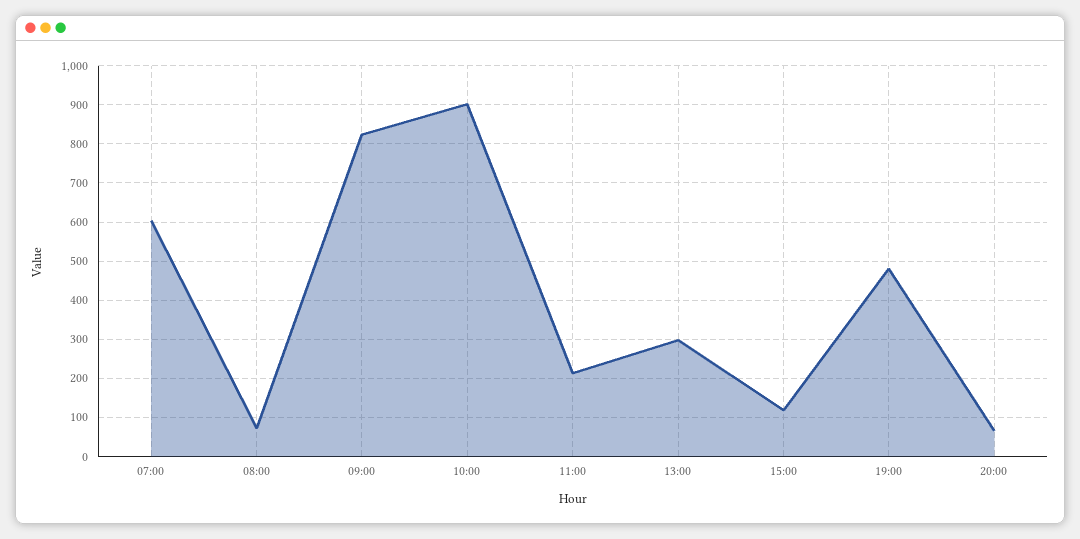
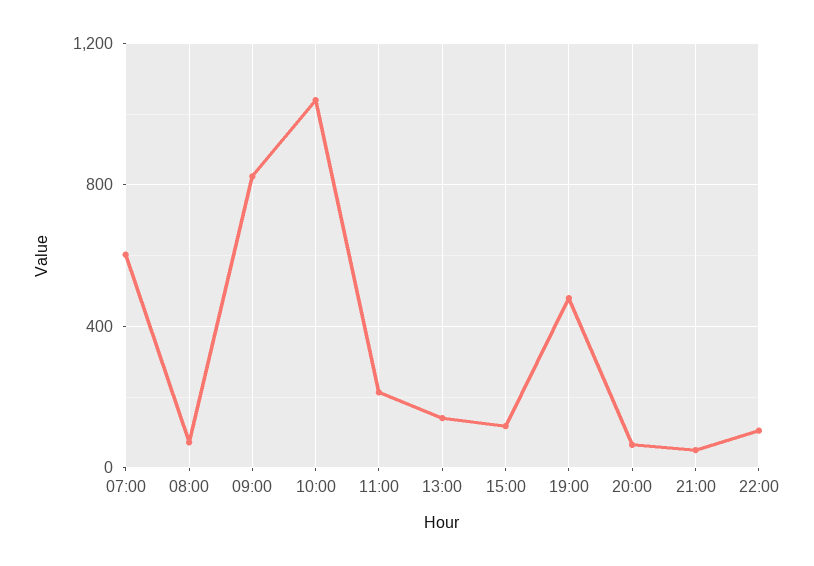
10:00: 900 -> 1050
13:00: 300 -> 150
21:00: none -> 50
22:00: none -> 100

